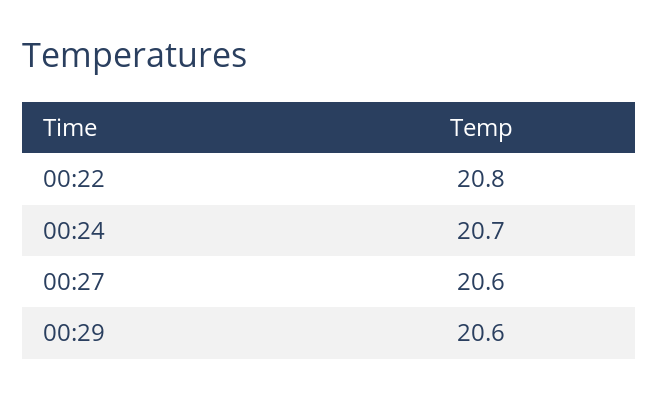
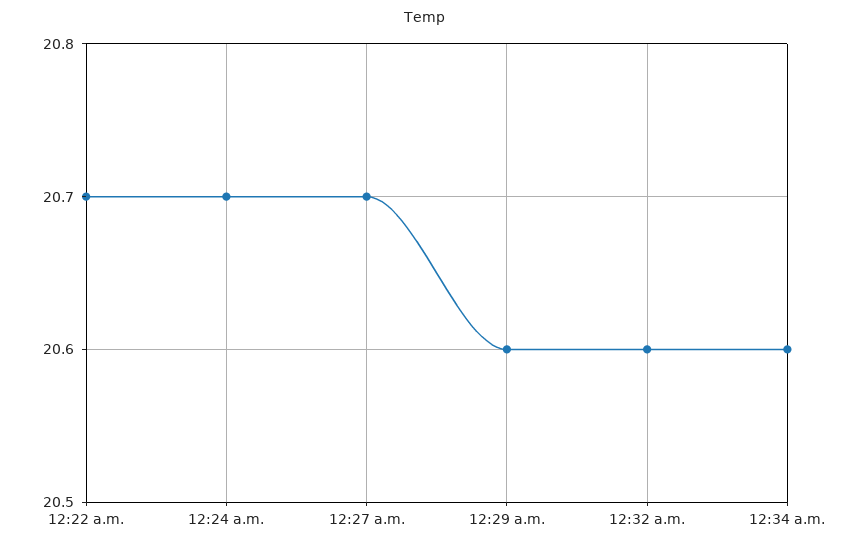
00:22: 20.8 -> 20.7
00:27: 20.6 -> 20.7
12:32 a.m.: none -> 20.6
12:34 a.m.: none -> 20.6

